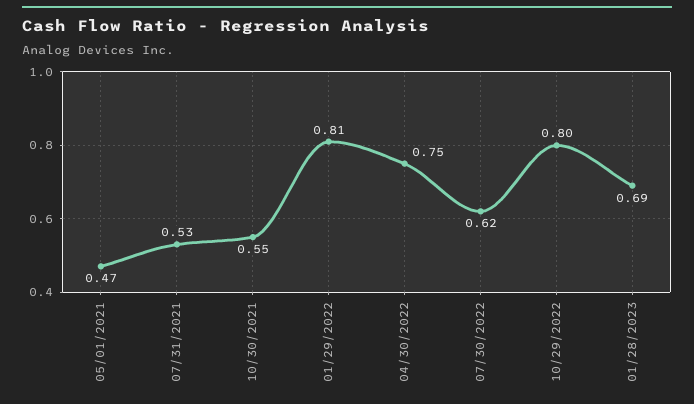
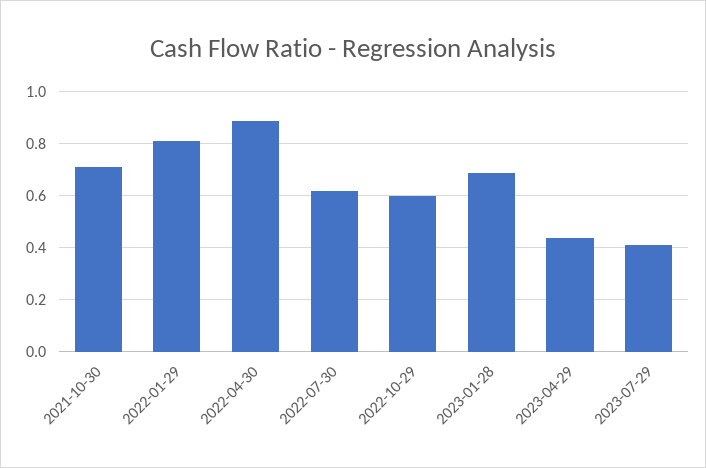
05/01/2021: 0.47 -> none
07/31/2021: 0.53 -> none
10/30/2021: 0.55 -> 0.7
04/30/2022: 0.75 -> 0.9
10/29/2022: 0.8 -> 0.6
2023-04-29: none -> 0.45
2023-07-29: none -> 0.4

